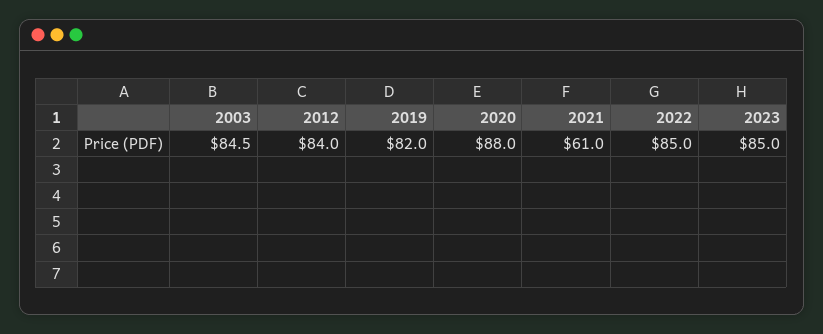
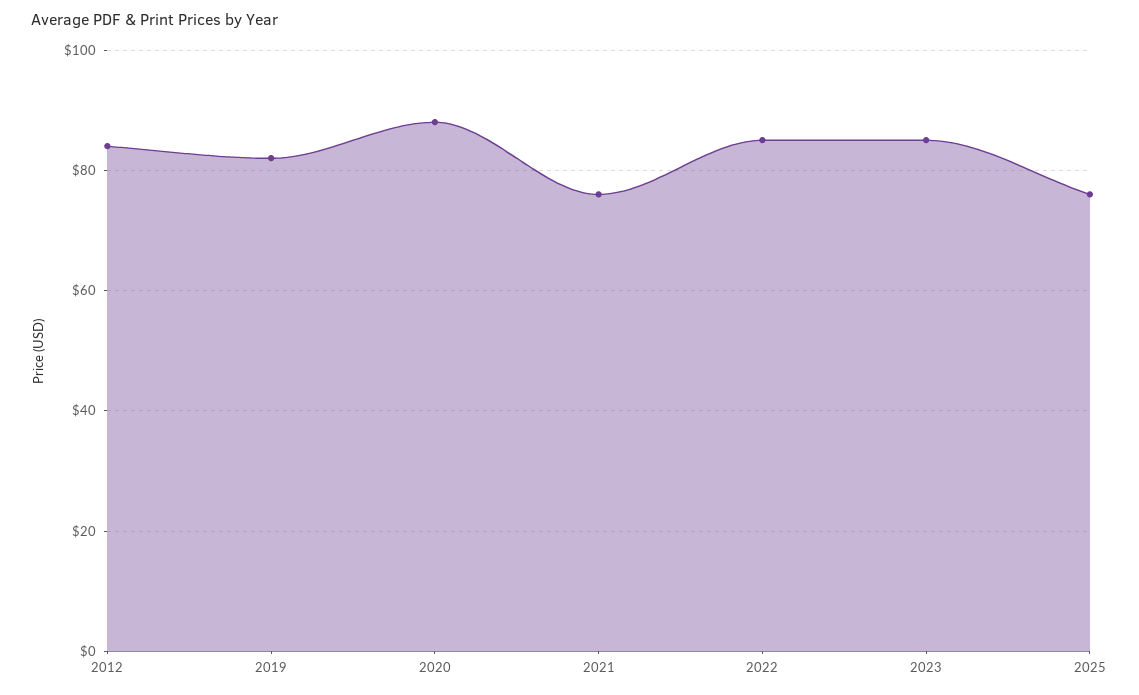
2003: 84.5 -> none
2021: 61 -> 75
2025: none -> 75

